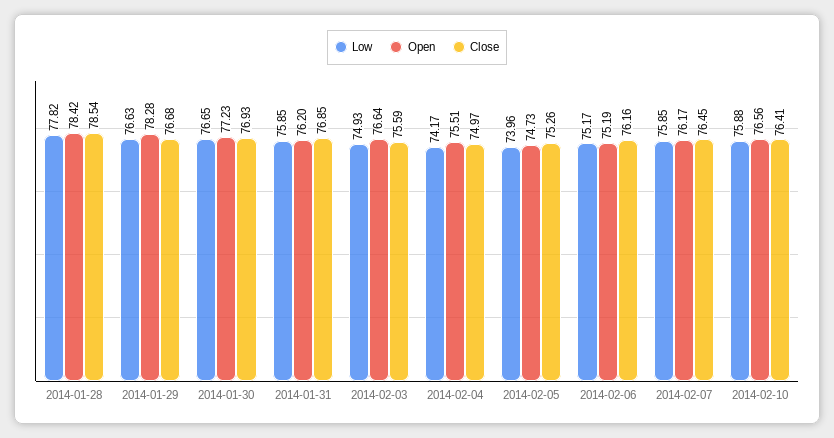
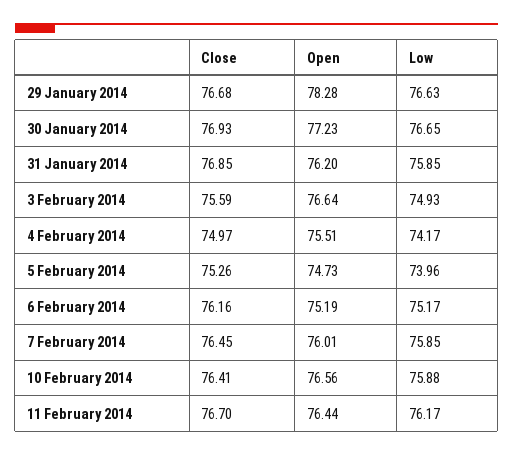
Low, 2014-01-28: 77.82 -> none
Open, 2014-01-28: 78.42 -> none
Close, 2014-01-28: 78.54 -> none
Open, 2014-02-07: 76.17 -> 76.01
Close, 11 February 2014: none -> 76.7
Open, 11 February 2014: none -> 76.44
Low, 11 February 2014: none -> 76.17

